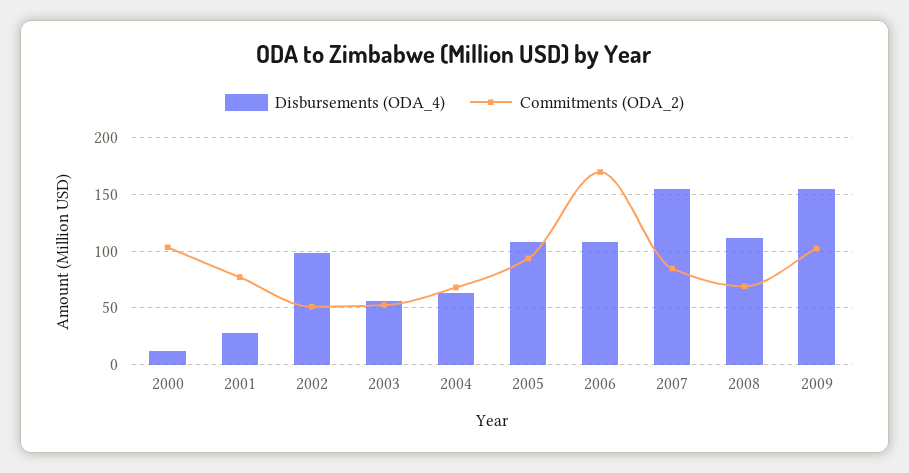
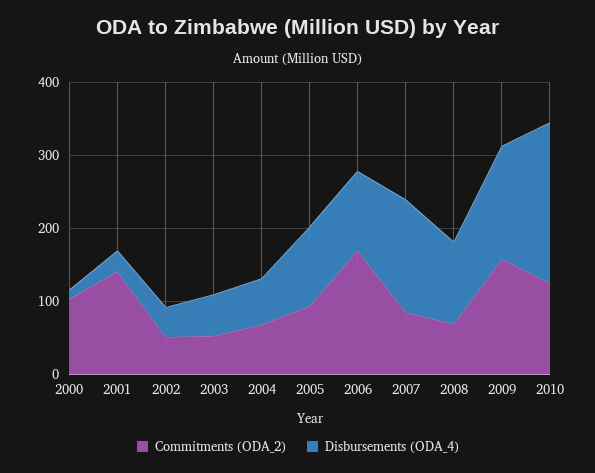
Commitments (ODA_2), 2001: 80 -> 140
Disbursements (ODA_4), 2002: 100 -> 40
Commitments (ODA_2), 2009: 100 -> 160
Commitments (ODA_2), 2010: none -> 120
Disbursements (ODA_4), 2010: none -> 220

